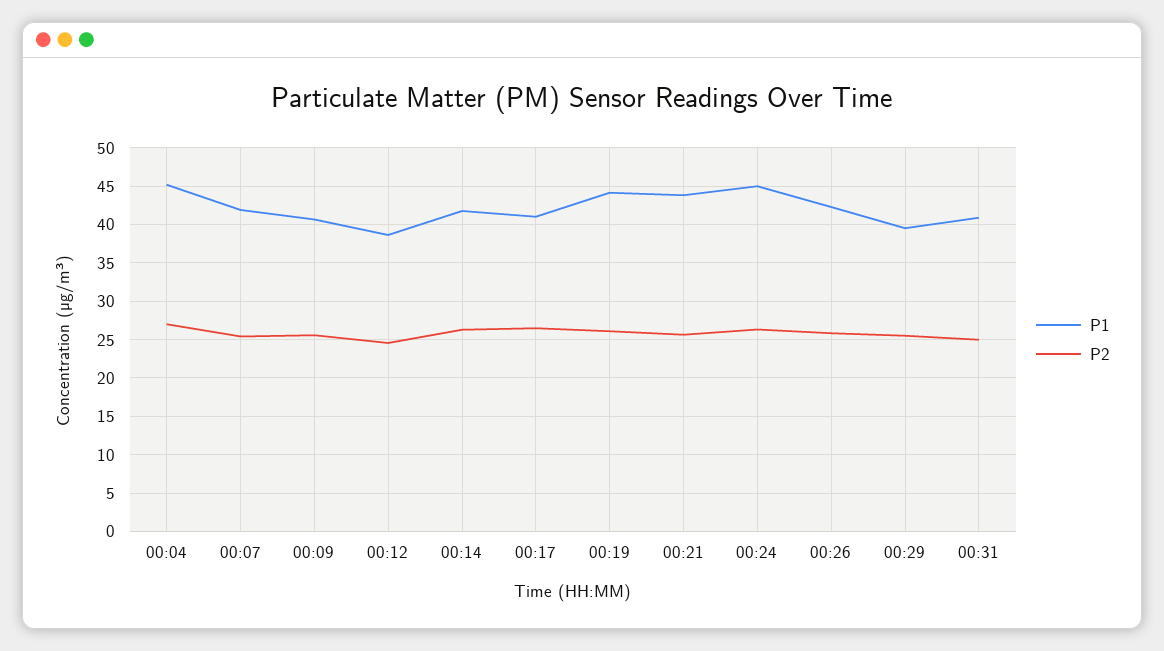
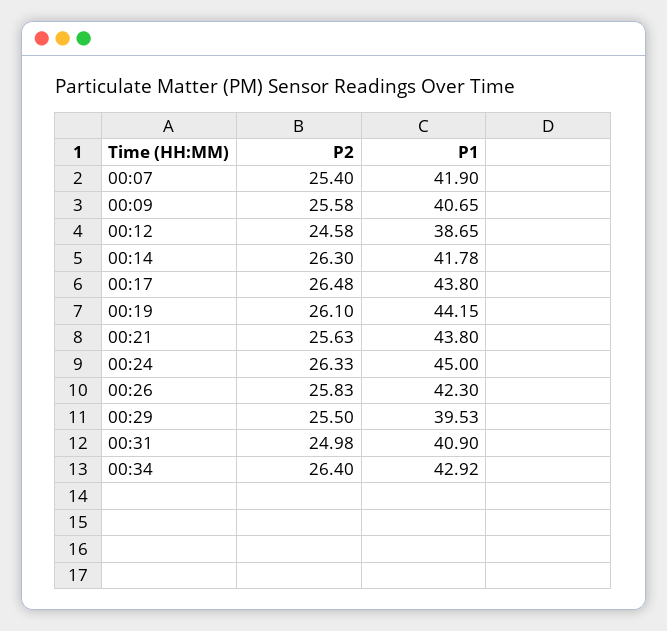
P1, 00:04: 45 -> none
P2, 00:04: 27 -> none
P1, 00:17: 41 -> 43.8
P2, 00:34: none -> 26.4
P1, 00:34: none -> 42.92

